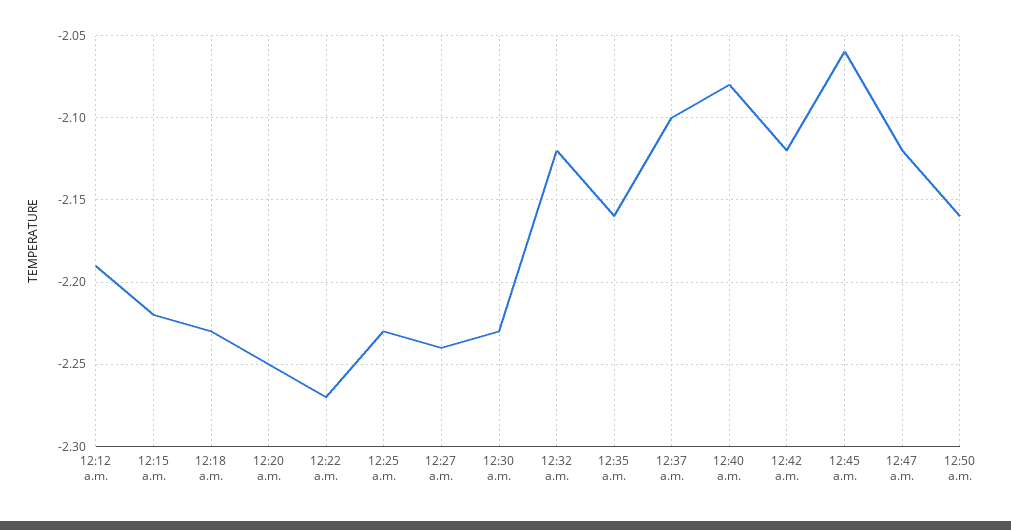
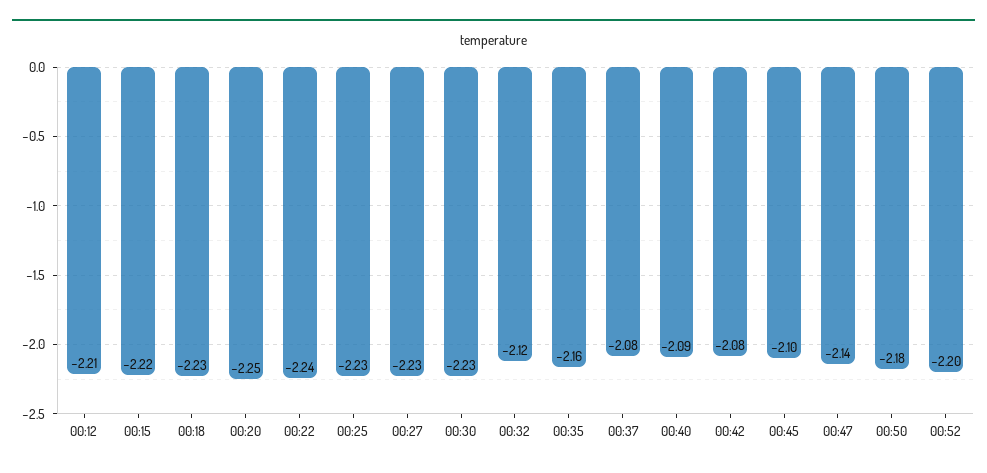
12:12 a.m.: -2.19 -> -2.21
12:22 a.m.: -2.27 -> -2.24
12:27 a.m.: -2.24 -> -2.23
12:37 a.m.: -2.1 -> -2.08
12:40 a.m.: -2.08 -> -2.09
12:42 a.m.: -2.12 -> -2.08
12:45 a.m.: -2.06 -> -2.1
12:47 a.m.: -2.12 -> -2.14
12:50 a.m.: -2.16 -> -2.18
00:52: none -> -2.2

